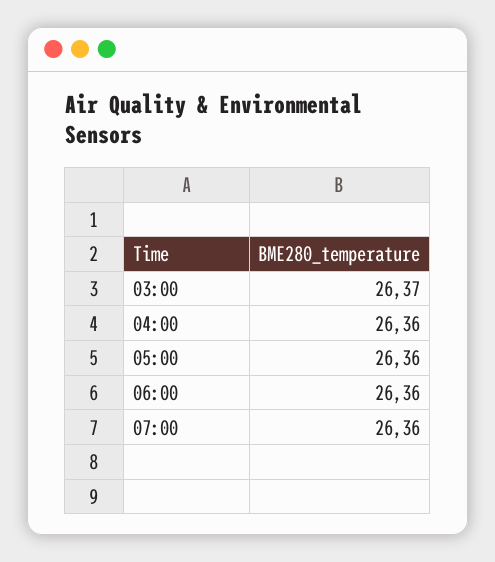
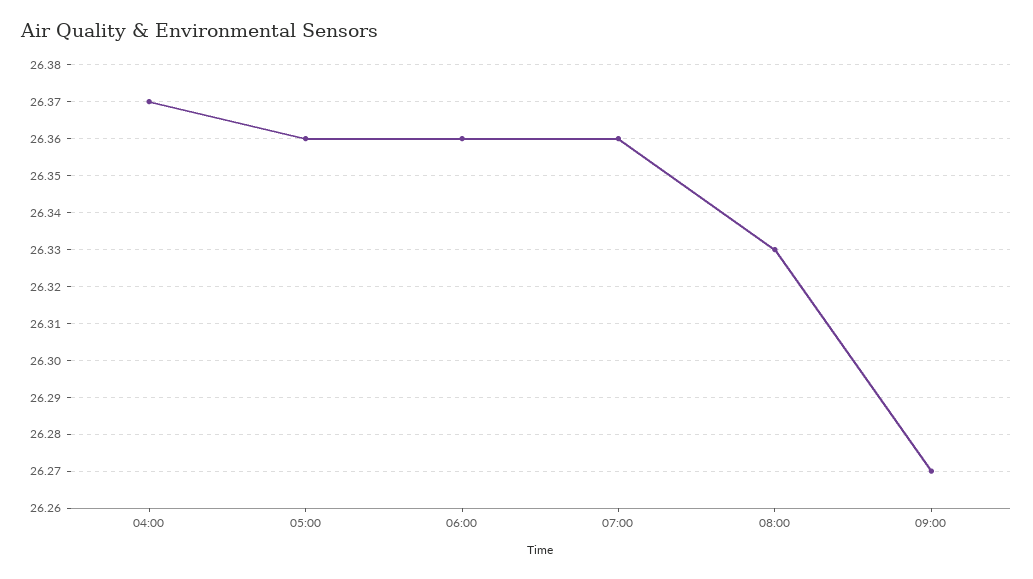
03:00: 26.37 -> none
04:00: 26.36 -> 26.37
08:00: none -> 26.33
09:00: none -> 26.27

